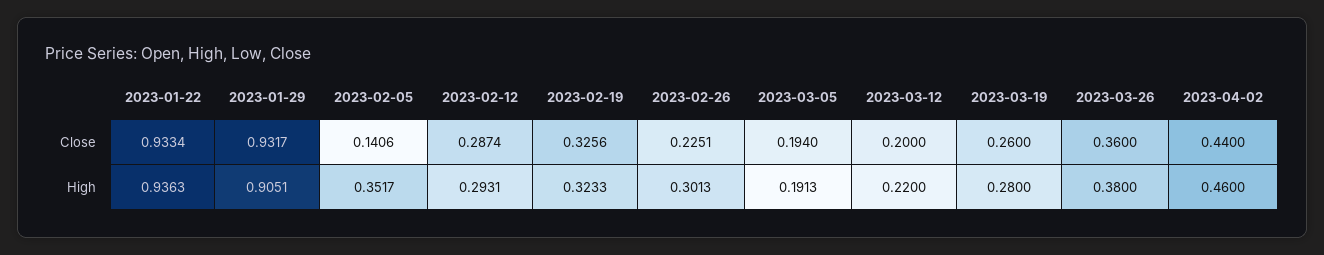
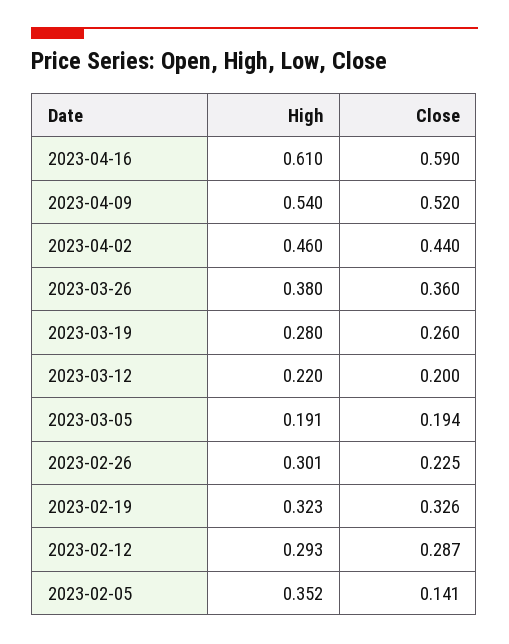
2023-01-22, Close: 0.9334 -> none
2023-01-29, Close: 0.9317 -> none
2023-01-22, High: 0.9363 -> none
2023-01-29, High: 0.9051 -> none
2023-04-16, High: none -> 0.61
2023-04-16, Close: none -> 0.59
2023-04-09, High: none -> 0.54
2023-04-09, Close: none -> 0.52

